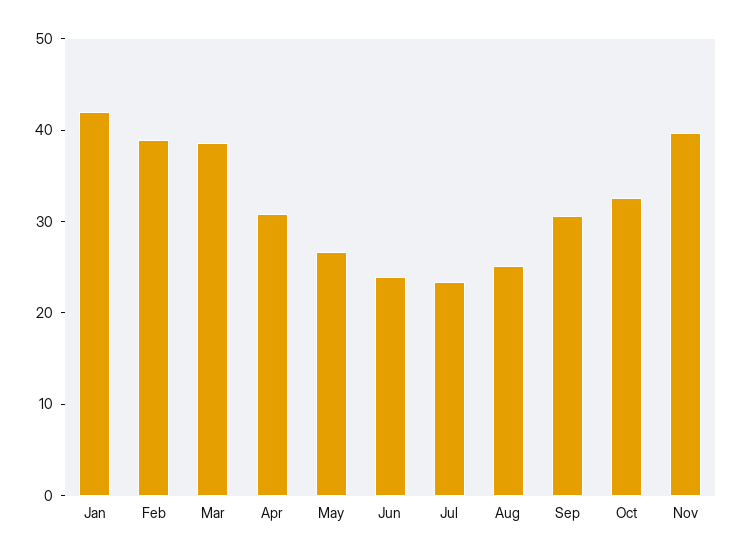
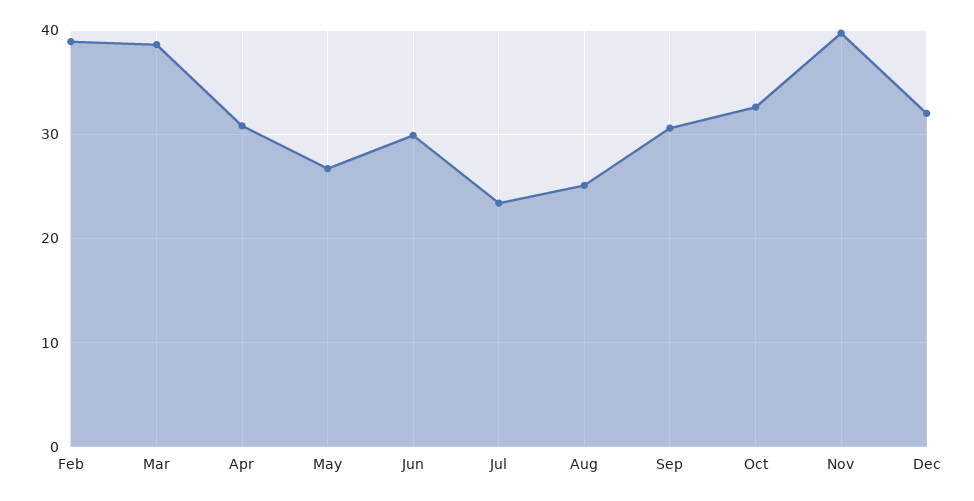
Jan: 42 -> none
Jun: 24 -> 30
Dec: none -> 32

